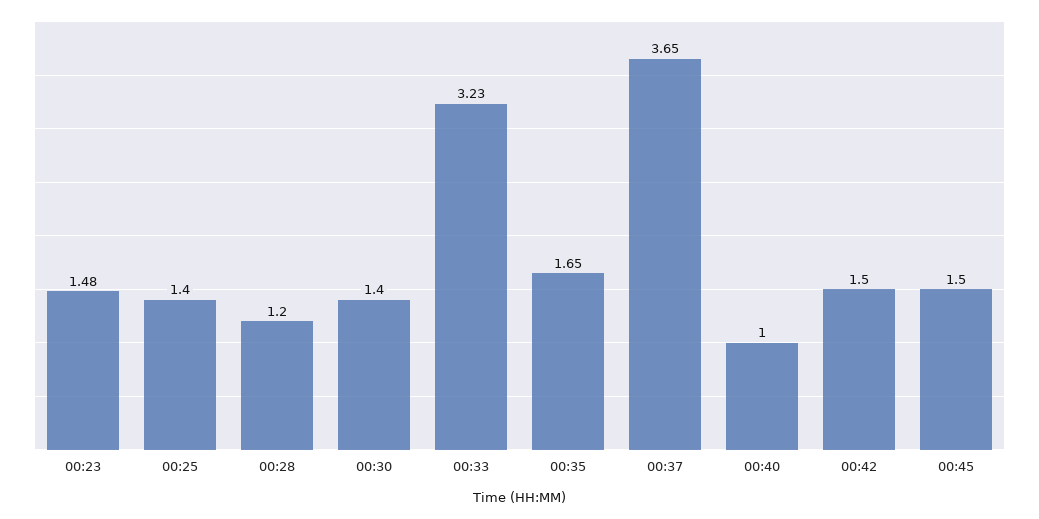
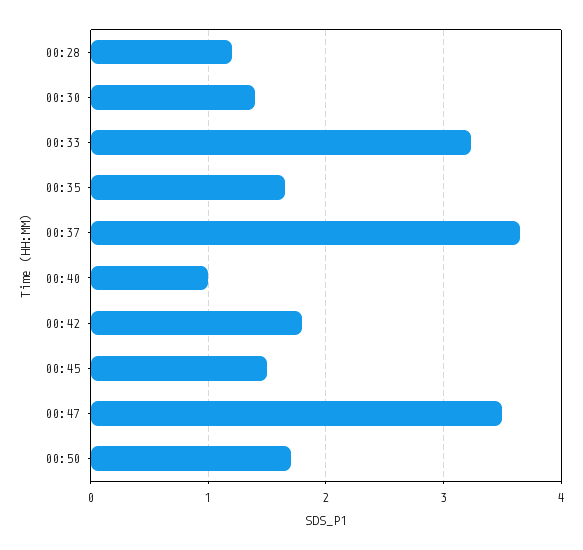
00:23: 1.48 -> none
00:25: 1.4 -> none
00:42: 1.5 -> 1.8
00:47: none -> 3.5
00:50: none -> 1.7

